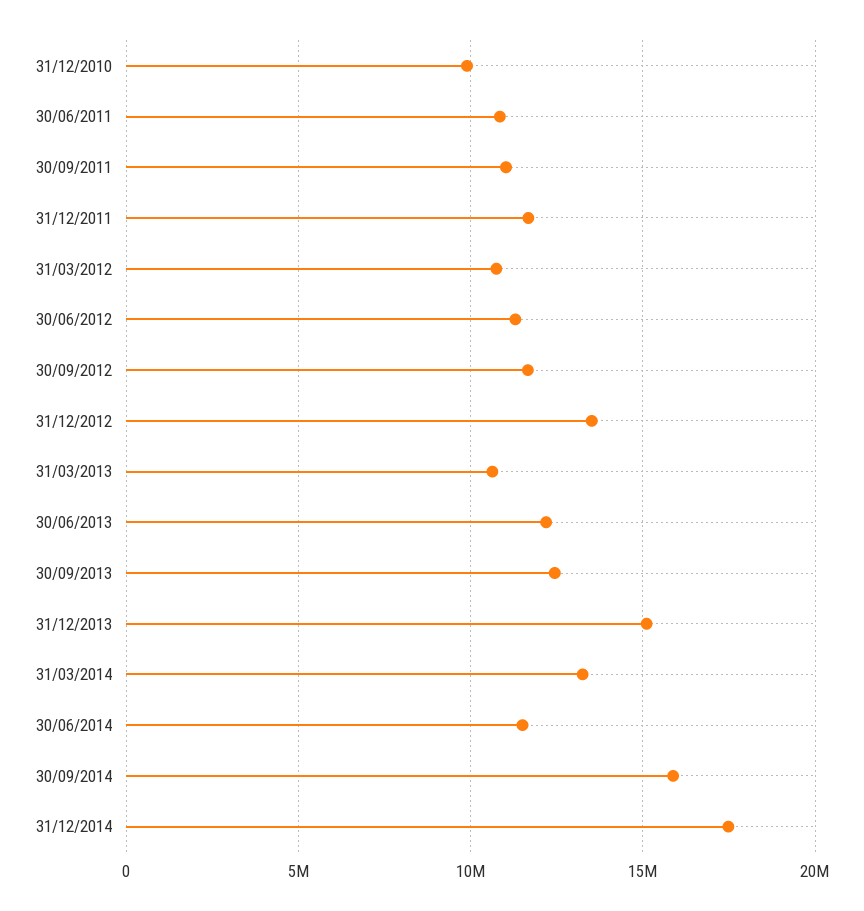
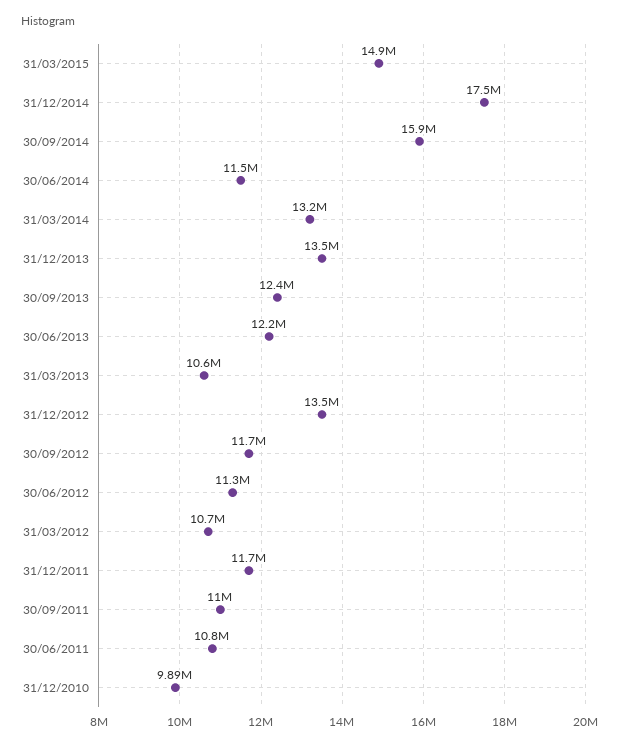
31/12/2013: 15000000 -> 13500000
31/03/2015: none -> 14900000

